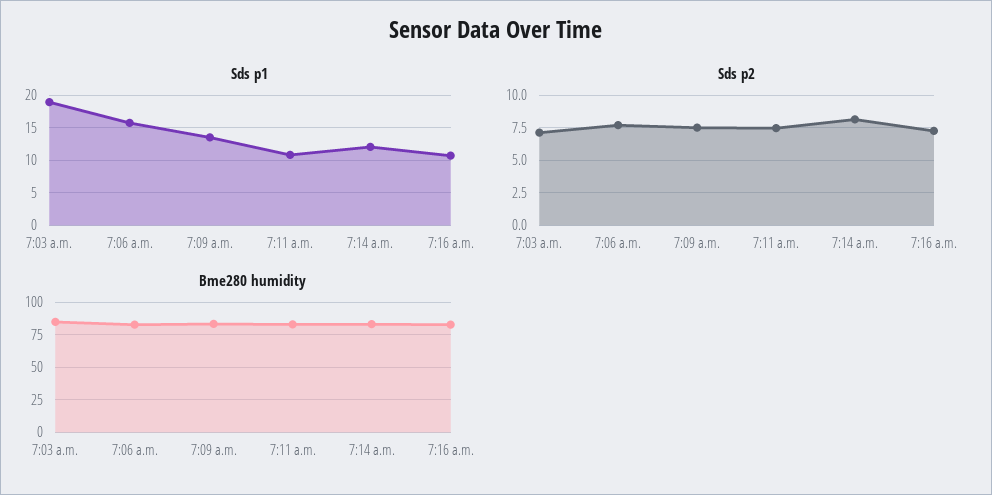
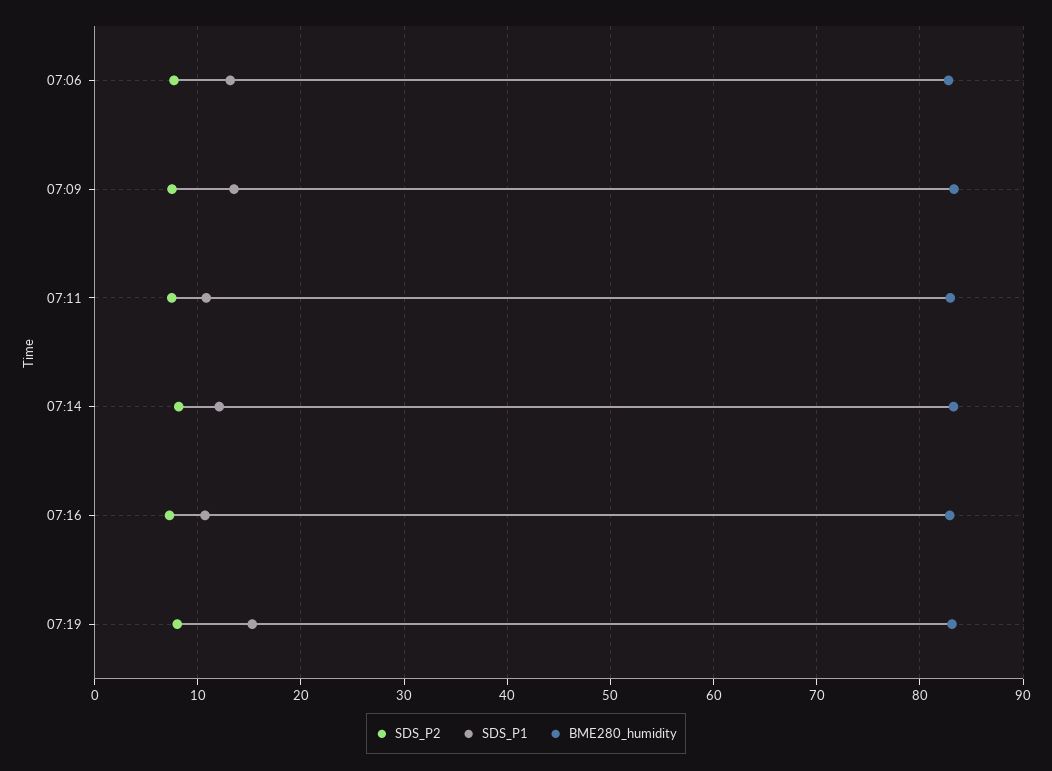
Sds p1, 7:03 a.m.: 19 -> none
Sds p1, 7:06 a.m.: 16 -> 13
Sds p2, 7:03 a.m.: 7 -> none
Bme280 humidity, 7:03 a.m.: 85 -> none
Sds p2, 07:19: none -> 8
Sds p1, 07:19: none -> 15
Bme280 humidity, 07:19: none -> 83

